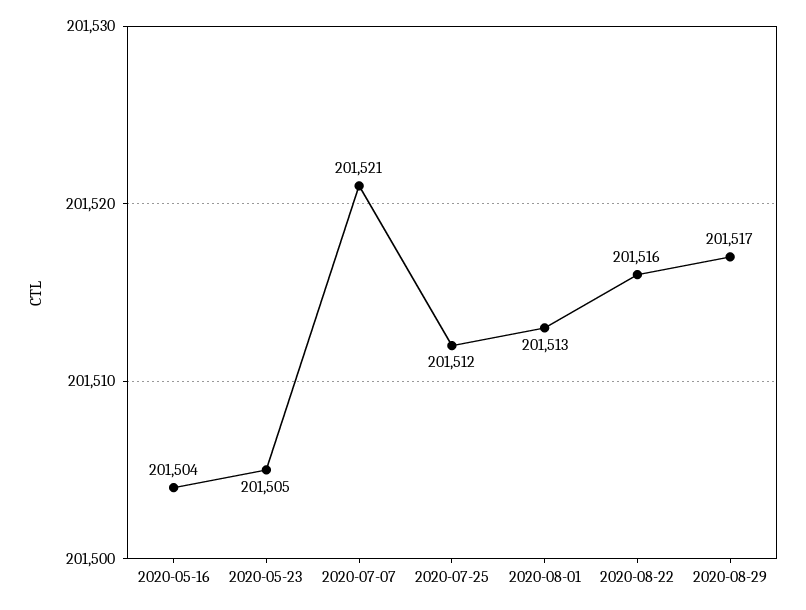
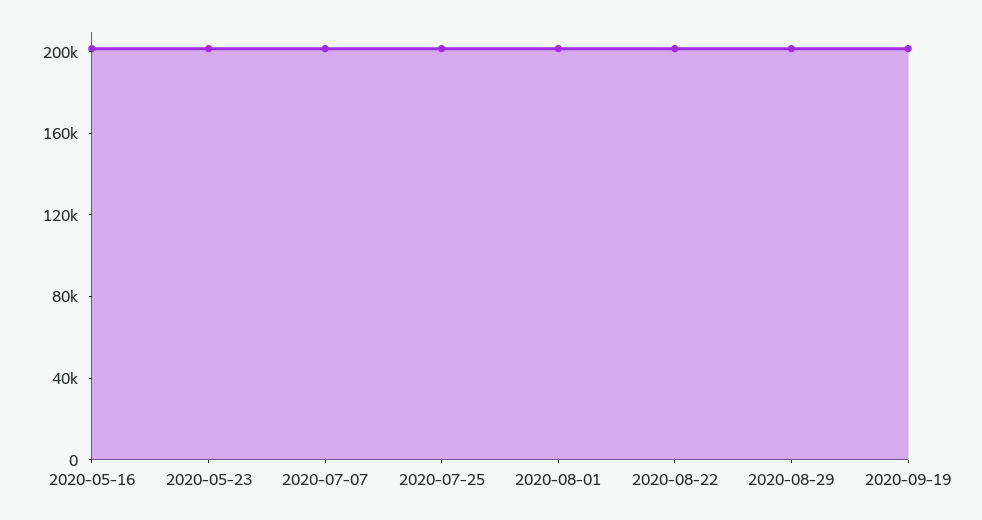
2020-09-19: none -> 200000

